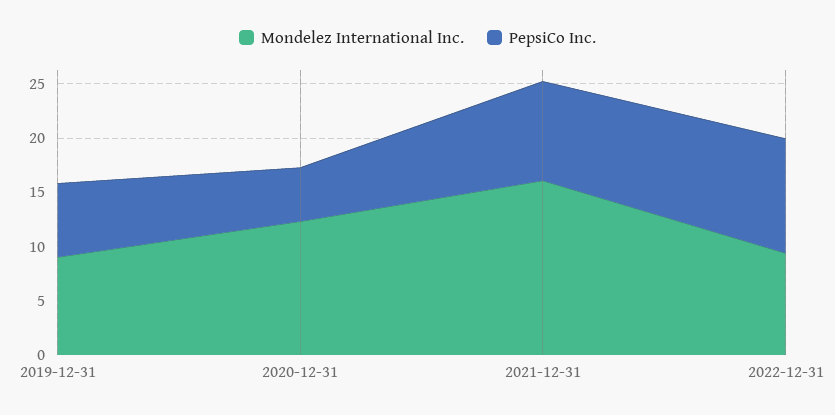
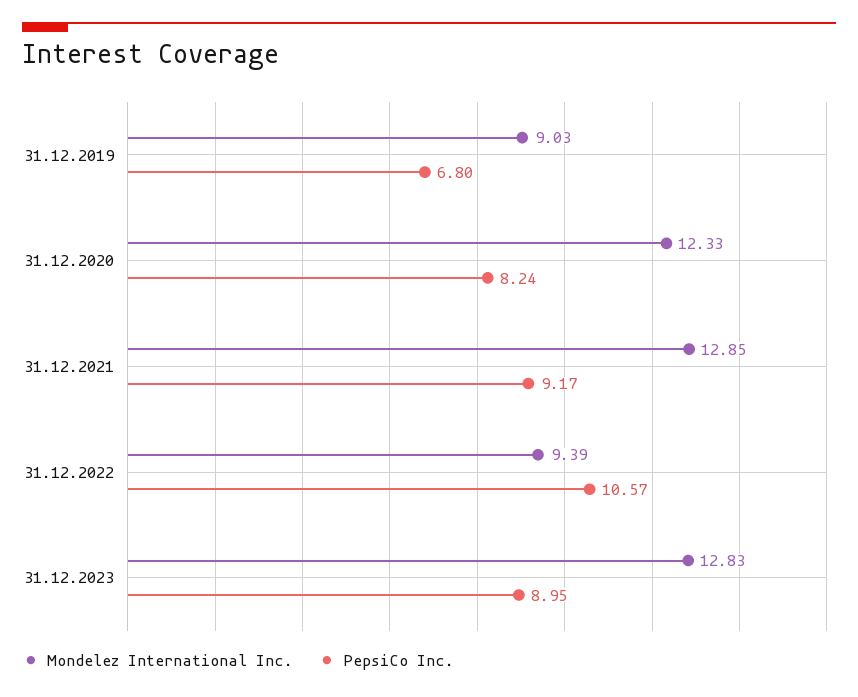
PepsiCo Inc., 2020-12-31: 5 -> 8.24
Mondelez International Inc., 2021-12-31: 16 -> 12.85
Mondelez International Inc., 31.12.2023: none -> 12.83
PepsiCo Inc., 31.12.2023: none -> 8.95

